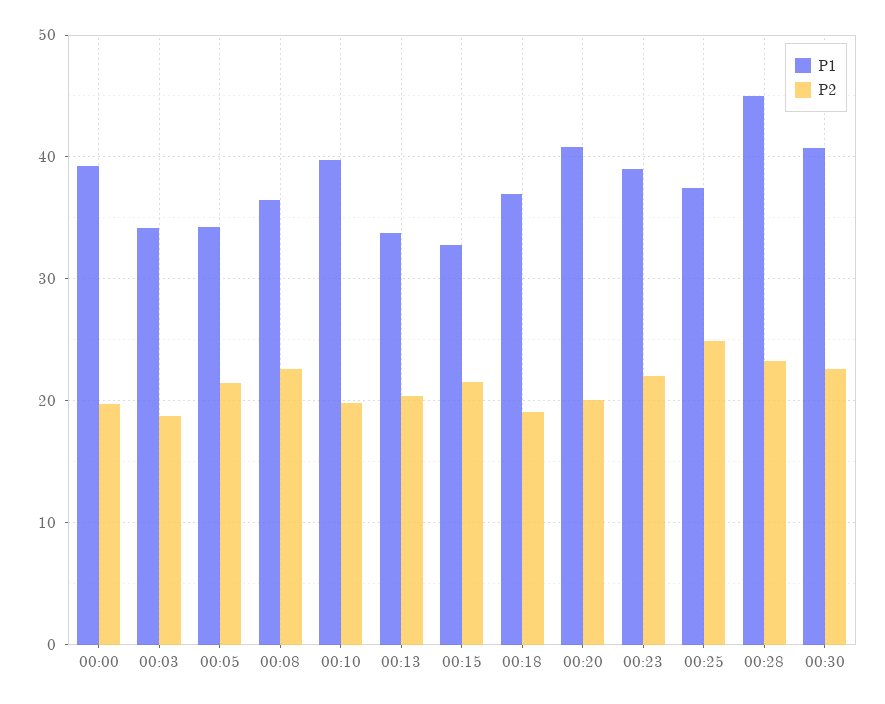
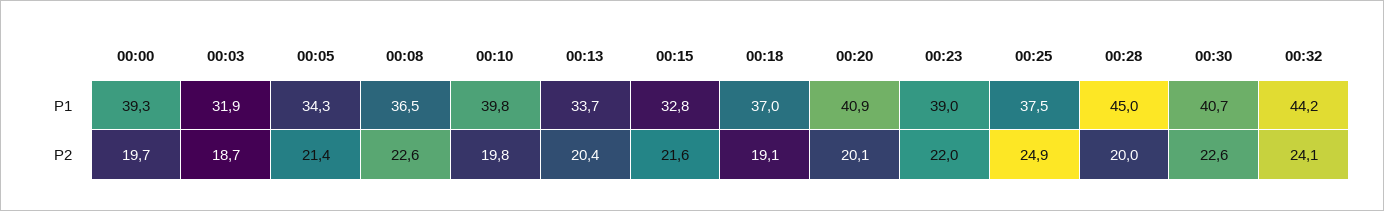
P1, 00:03: 34 -> 31.9
P2, 00:28: 23 -> 20
P1, 00:32: none -> 44.2
P2, 00:32: none -> 24.1

